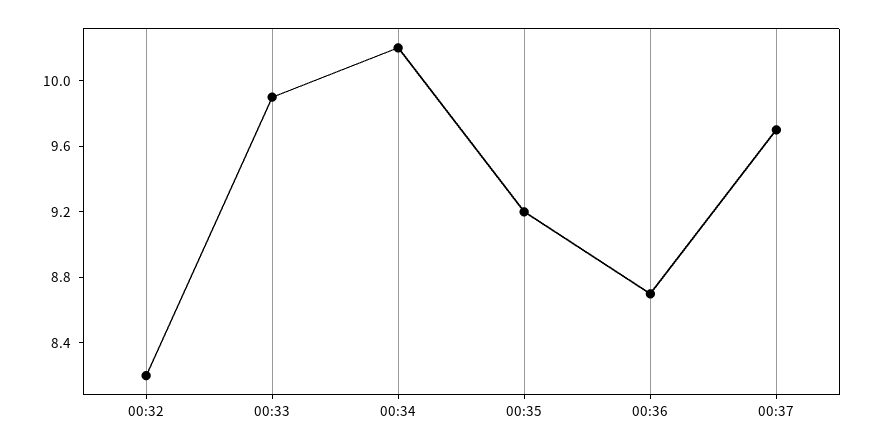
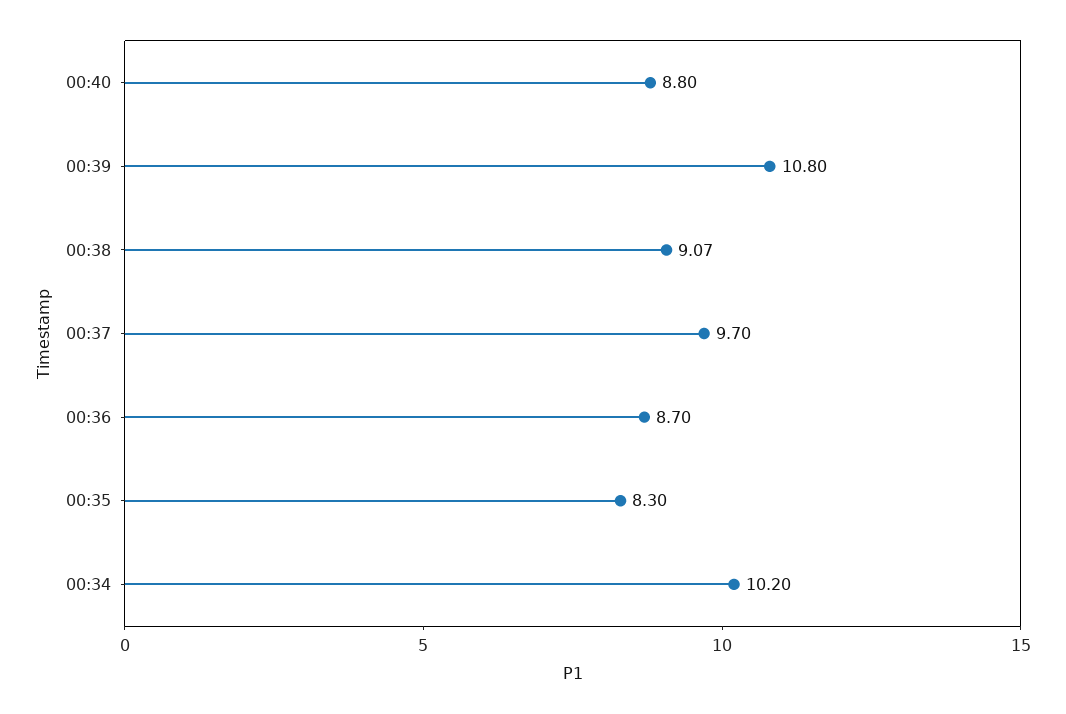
00:32: 8.2 -> none
00:33: 9.9 -> none
00:35: 9.2 -> 8.3
00:40: none -> 8.8
00:39: none -> 10.8
00:38: none -> 9.07

